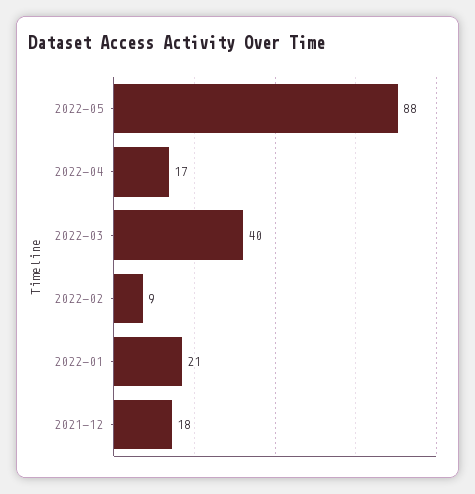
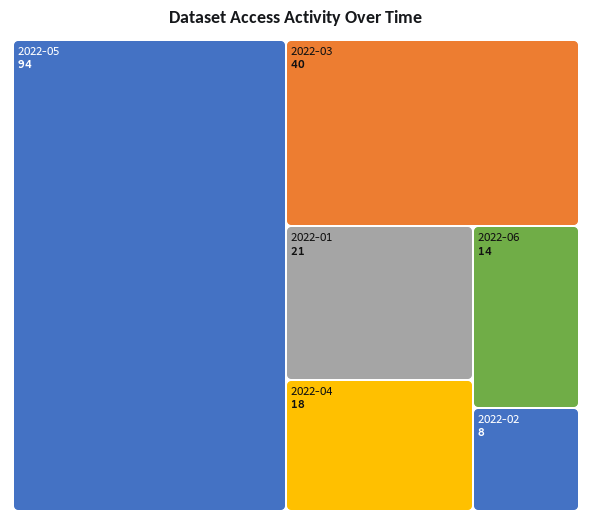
2022-05: 88 -> 94
2022-04: 17 -> 18
2022-02: 9 -> 8
2021-12: 18 -> none
2022-06: none -> 14

